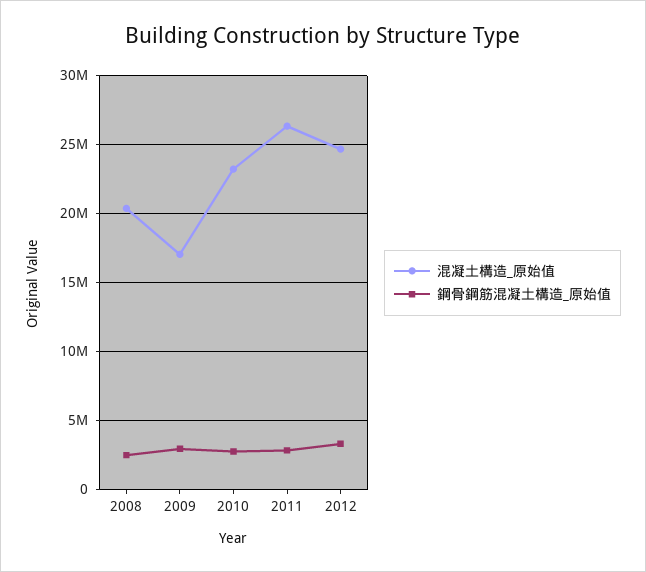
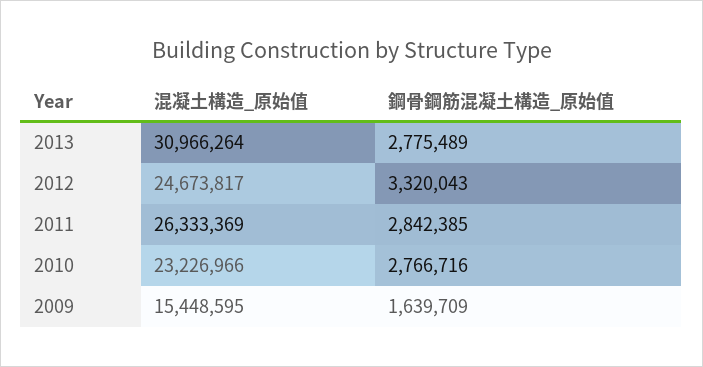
混凝土構造_原始值, 2008: 20500000 -> none
鋼骨鋼筋混凝土構造_原始值, 2008: 2500000 -> none
混凝土構造_原始值, 2009: 17000000 -> 15448595
鋼骨鋼筋混凝土構造_原始值, 2009: 3000000 -> 1639709
混凝土構造_原始值, 2013: none -> 30966264
鋼骨鋼筋混凝土構造_原始值, 2013: none -> 2775489

